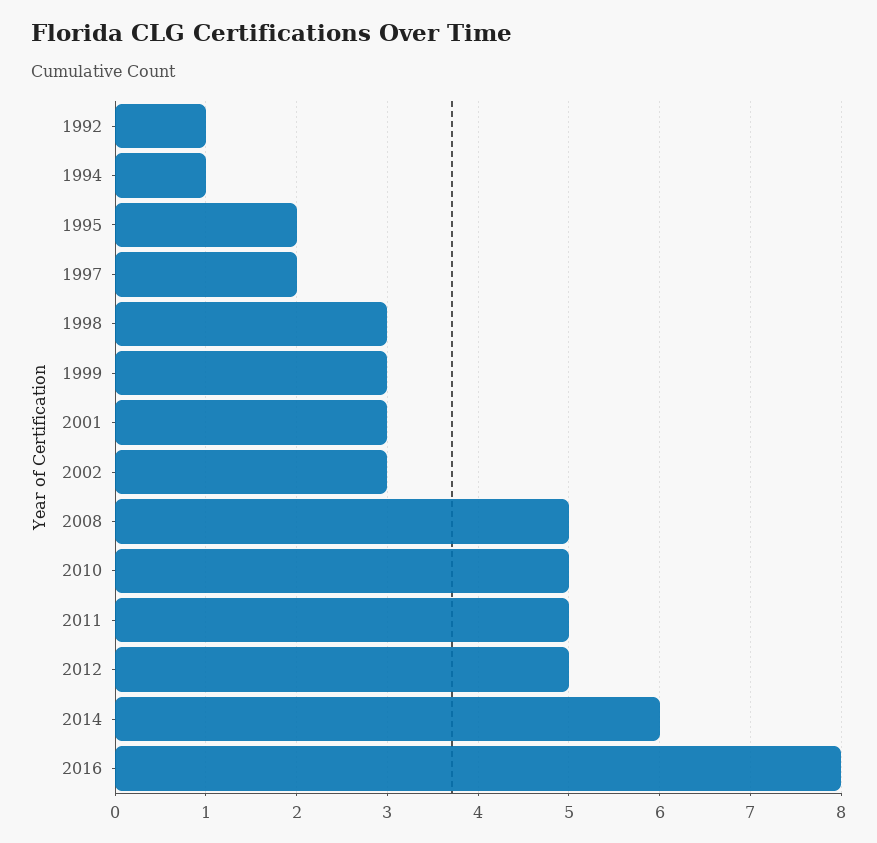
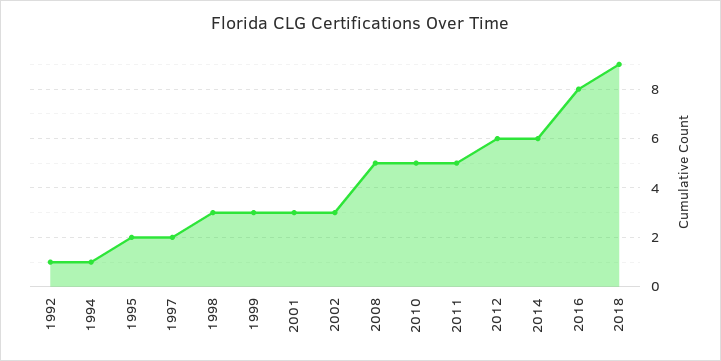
2012: 5 -> 6
2018: none -> 9

